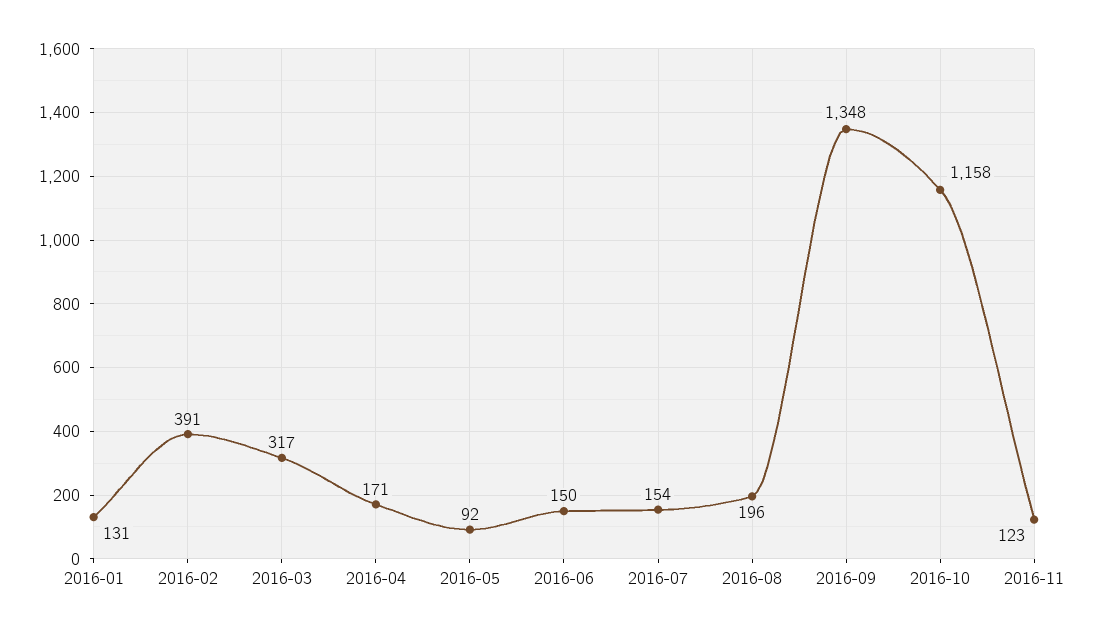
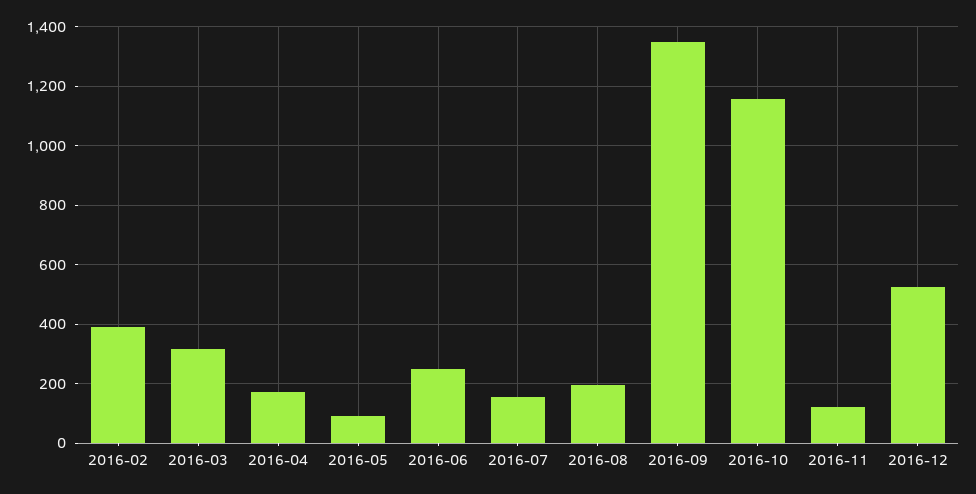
2016-01: 131 -> none
2016-06: 150 -> 250
2016-12: none -> 525

